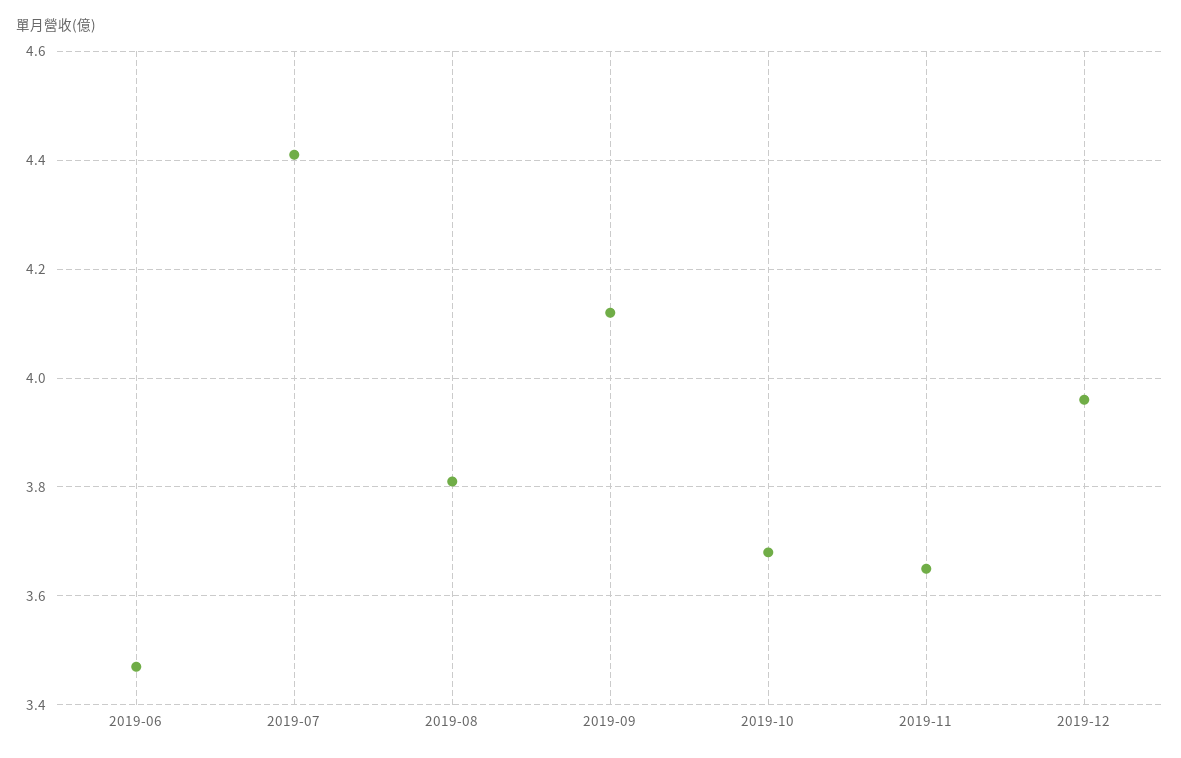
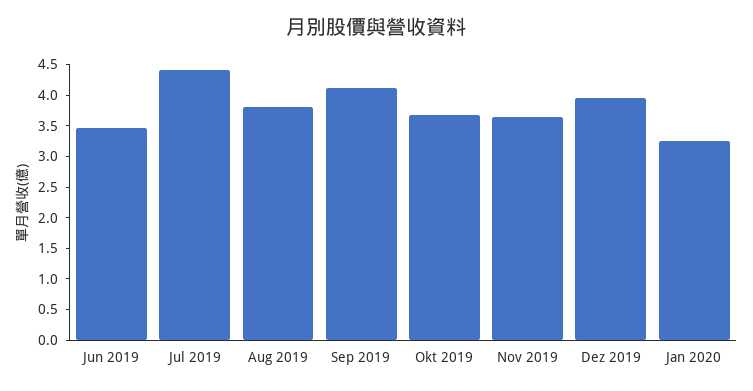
Jan 2020: none -> 3.25

